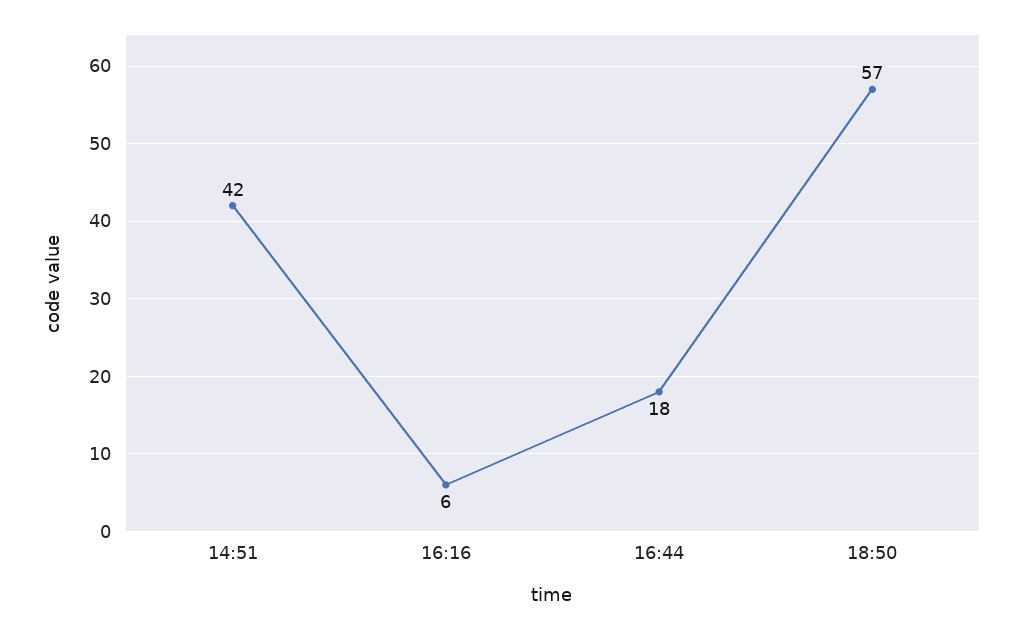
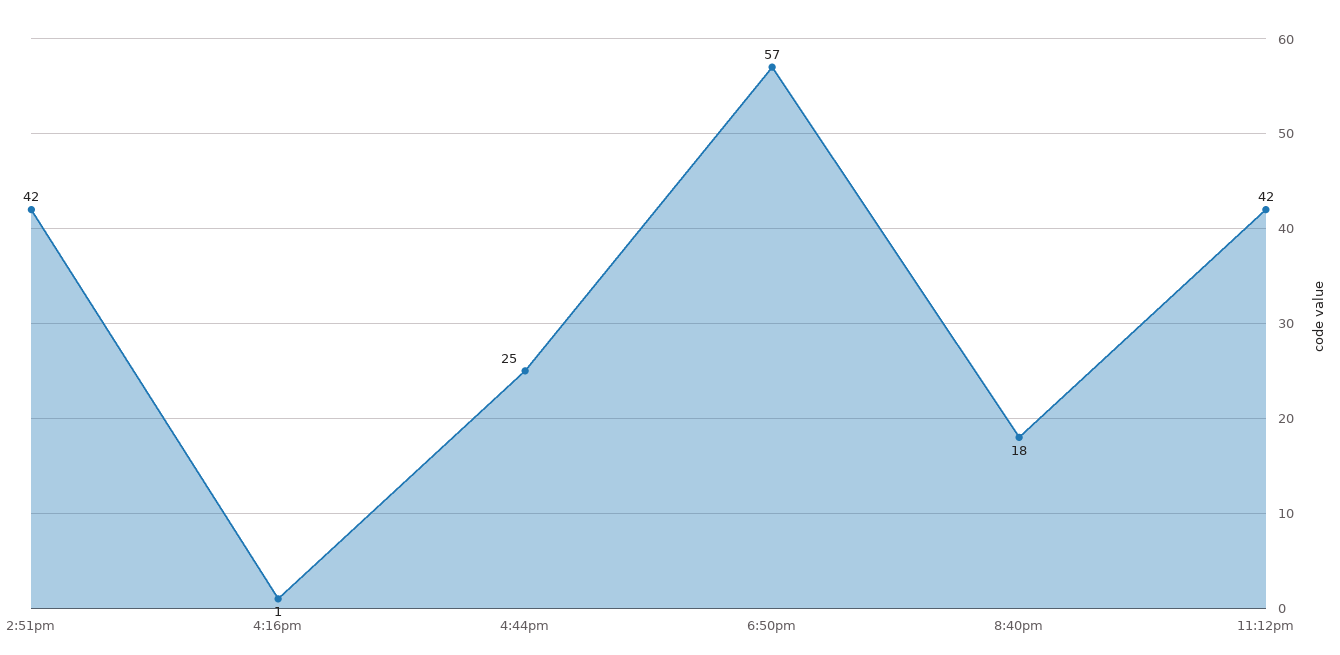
16:16: 6 -> 1
16:44: 18 -> 25
8:40pm: none -> 18
11:12pm: none -> 42

